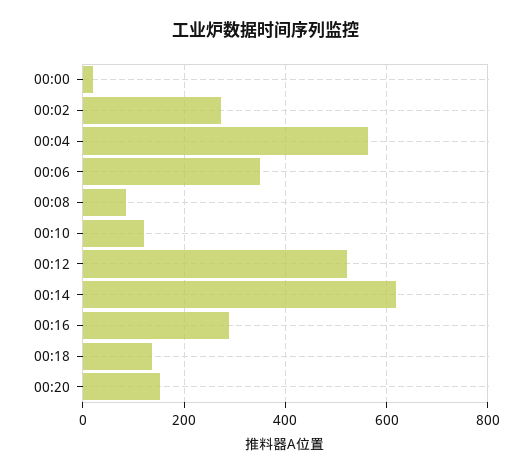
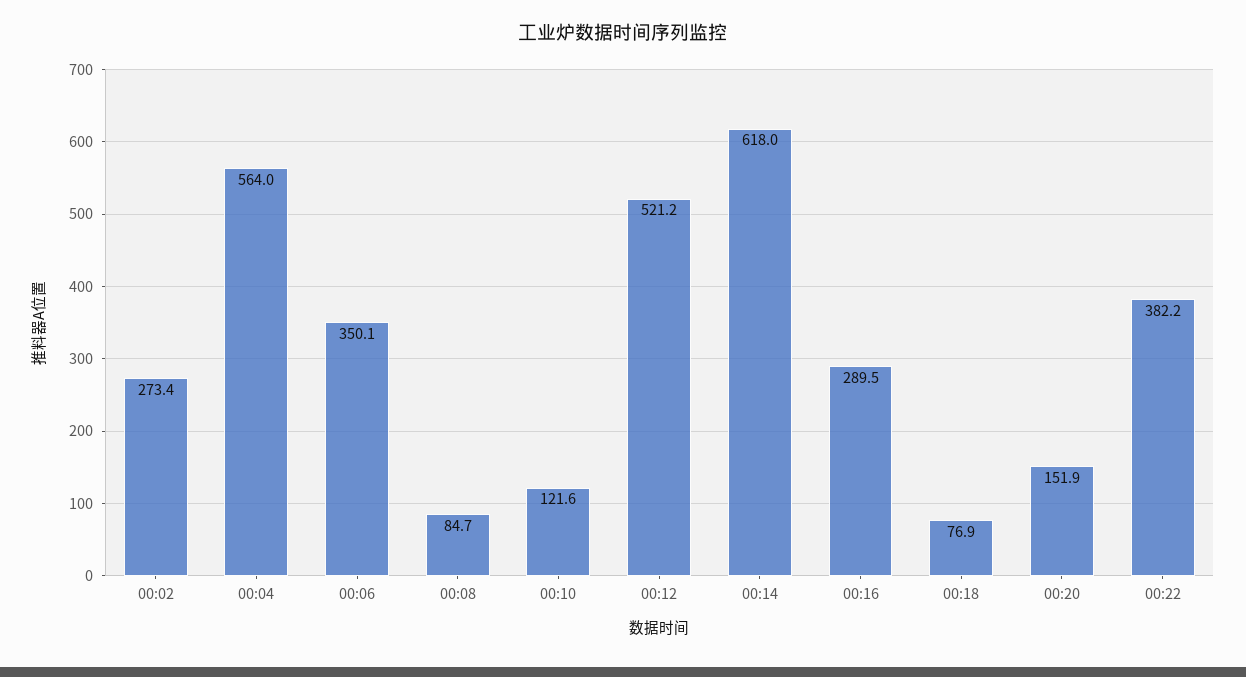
00:00: 20 -> none
00:18: 140 -> 76.9
00:22: none -> 382.2

